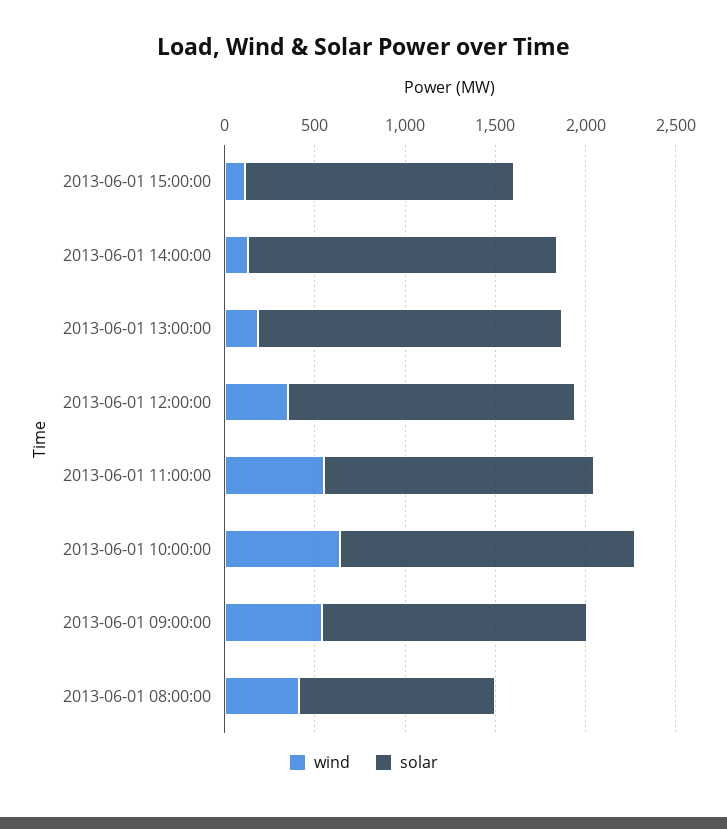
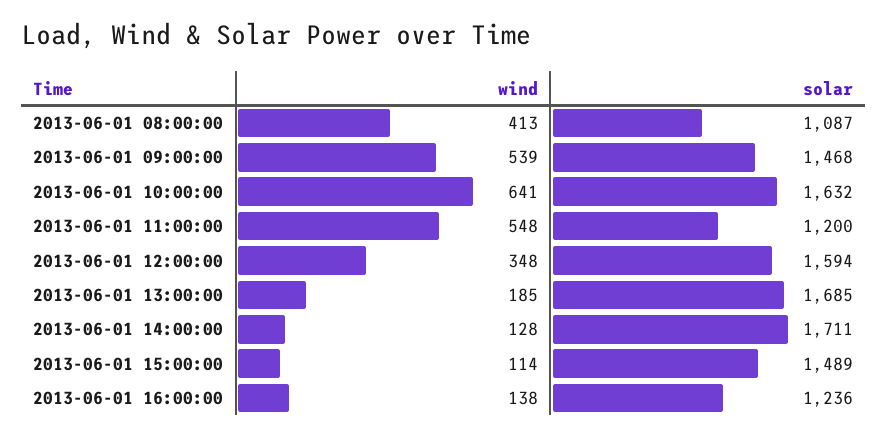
solar, 2013-06-01 11:00:00: 1500 -> 1200
wind, 2013-06-01 16:00:00: none -> 138
solar, 2013-06-01 16:00:00: none -> 1236

